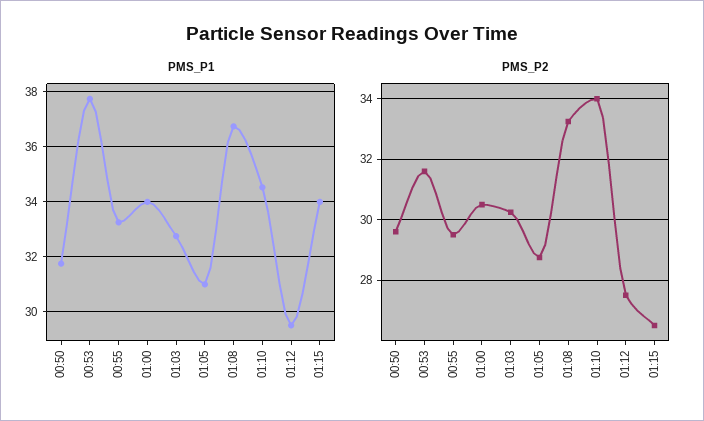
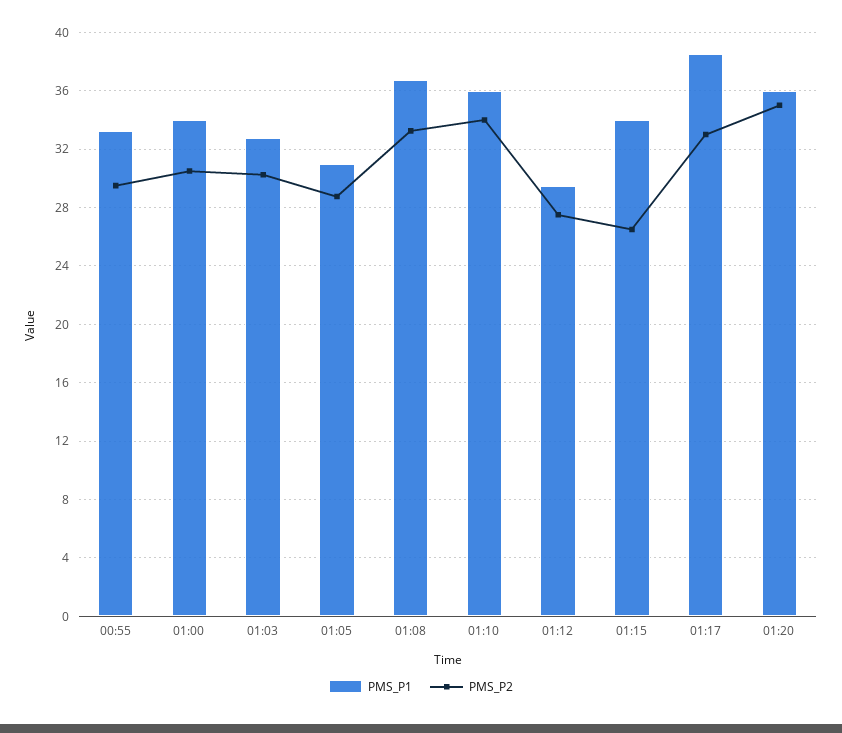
PMS_P1, 00:50: 31.75 -> none
PMS_P1, 00:53: 37.75 -> none
PMS_P1, 01:10: 34.5 -> 36
PMS_P2, 00:50: 29.6 -> none
PMS_P2, 00:53: 31.6 -> none
PMS_P1, 01:17: none -> 38.5
PMS_P2, 01:17: none -> 33
PMS_P1, 01:20: none -> 36
PMS_P2, 01:20: none -> 35

